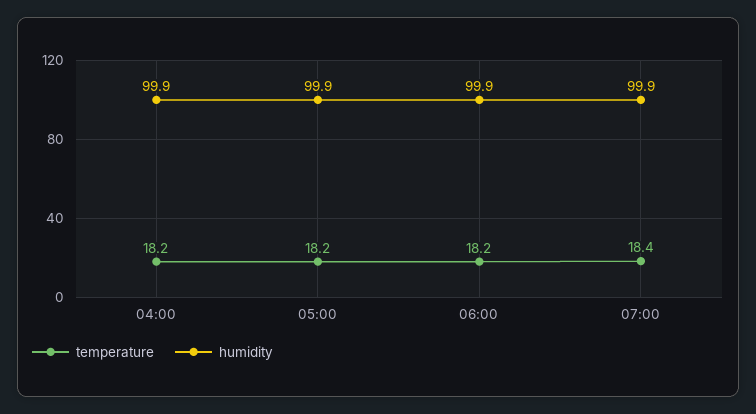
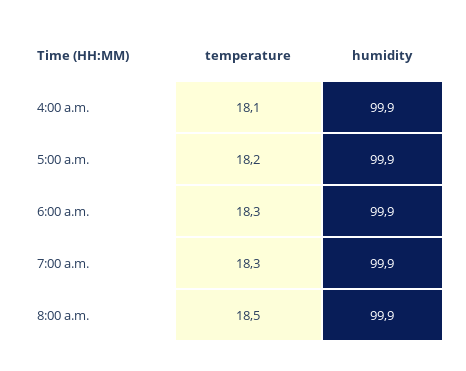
temperature, 04:00: 18.2 -> 18.1
temperature, 06:00: 18.2 -> 18.3
temperature, 07:00: 18.4 -> 18.3
temperature, 8:00 a.m.: none -> 18.5
humidity, 8:00 a.m.: none -> 99.9

